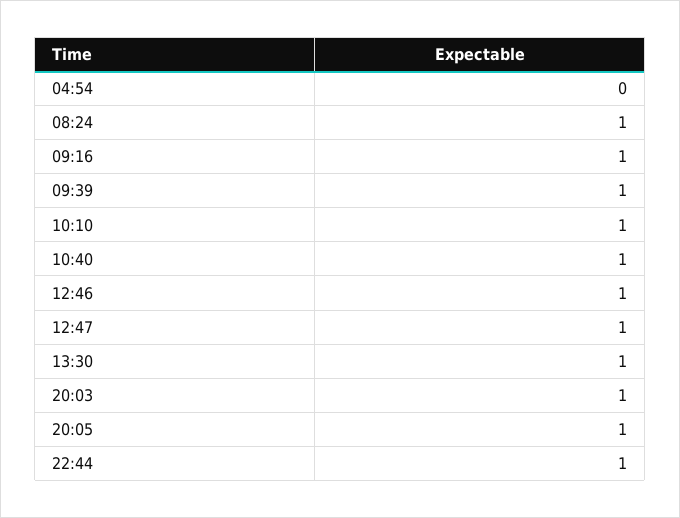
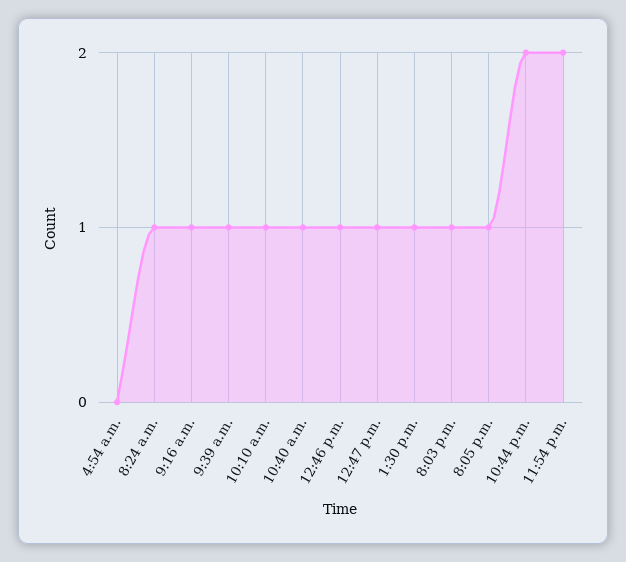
22:44: 1 -> 2
11:54 p.m.: none -> 2

